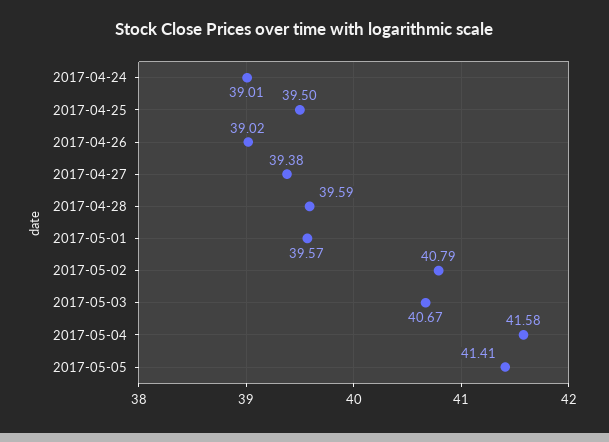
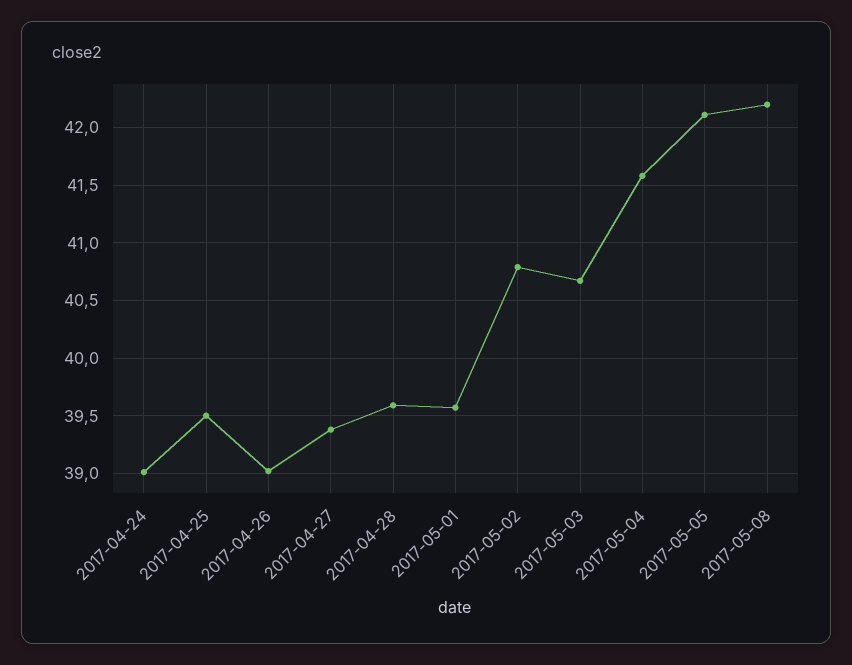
2017-05-05: 41.41 -> 42.1
2017-05-08: none -> 42.2

